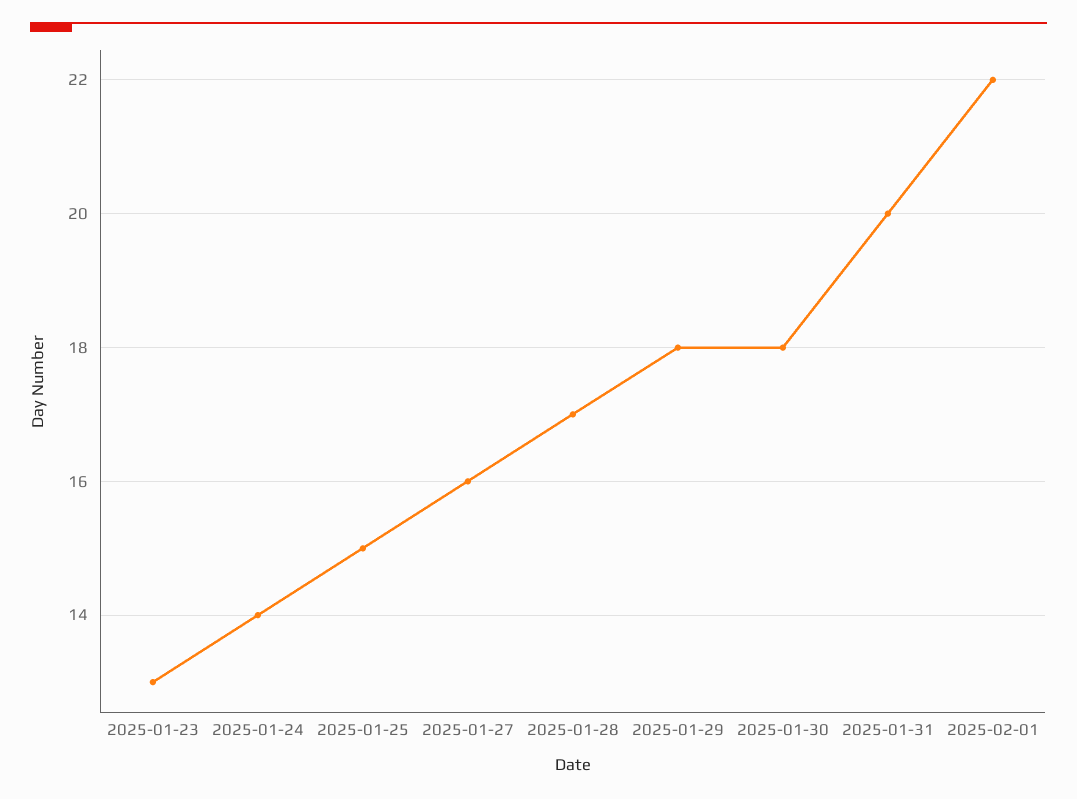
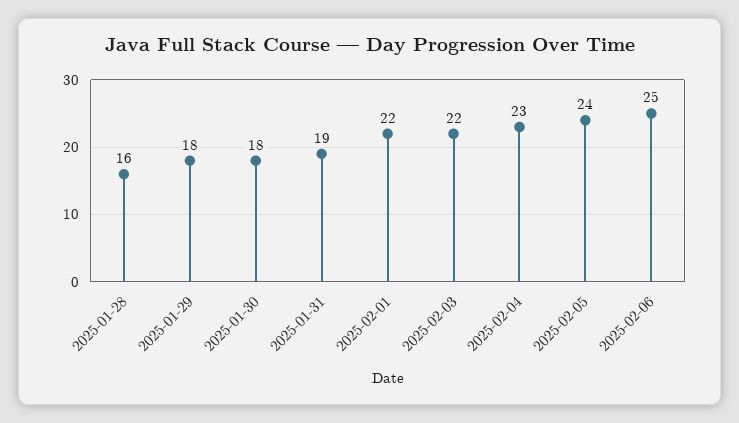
2025-01-23: 13 -> none
2025-01-24: 14 -> none
2025-01-25: 15 -> none
2025-01-27: 16 -> none
2025-01-28: 17 -> 16
2025-01-31: 20 -> 19
2025-02-03: none -> 22
2025-02-04: none -> 23
2025-02-05: none -> 24
2025-02-06: none -> 25

